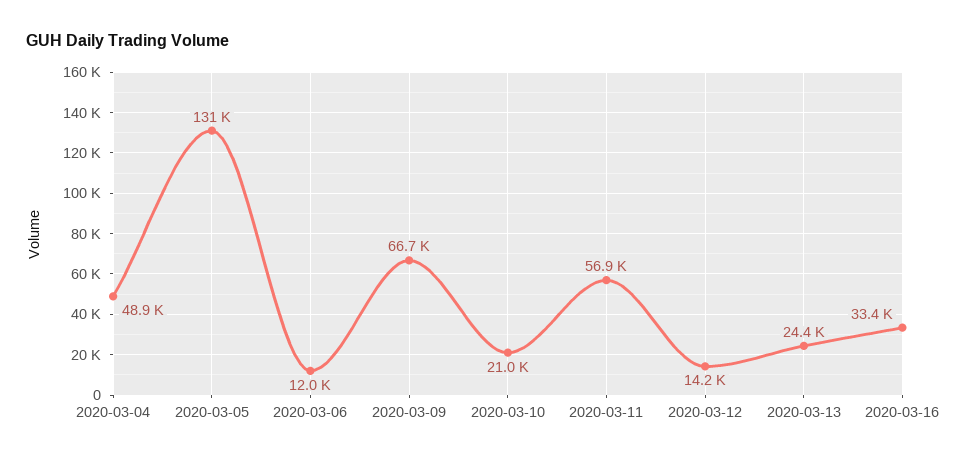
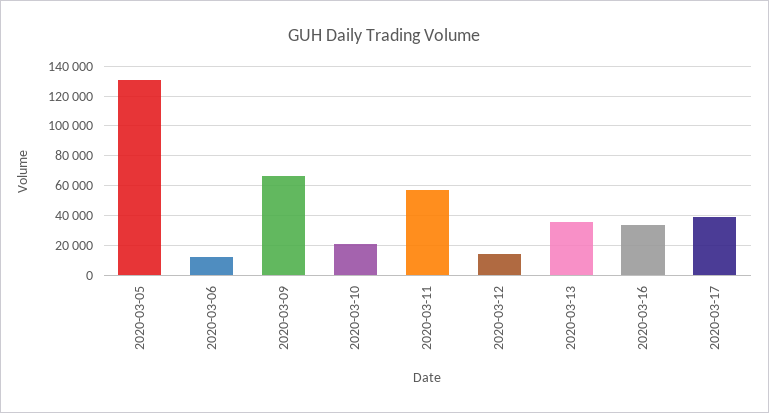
2020-03-04: 48900 -> none
2020-03-13: 24400 -> 35000
2020-03-17: none -> 40000

